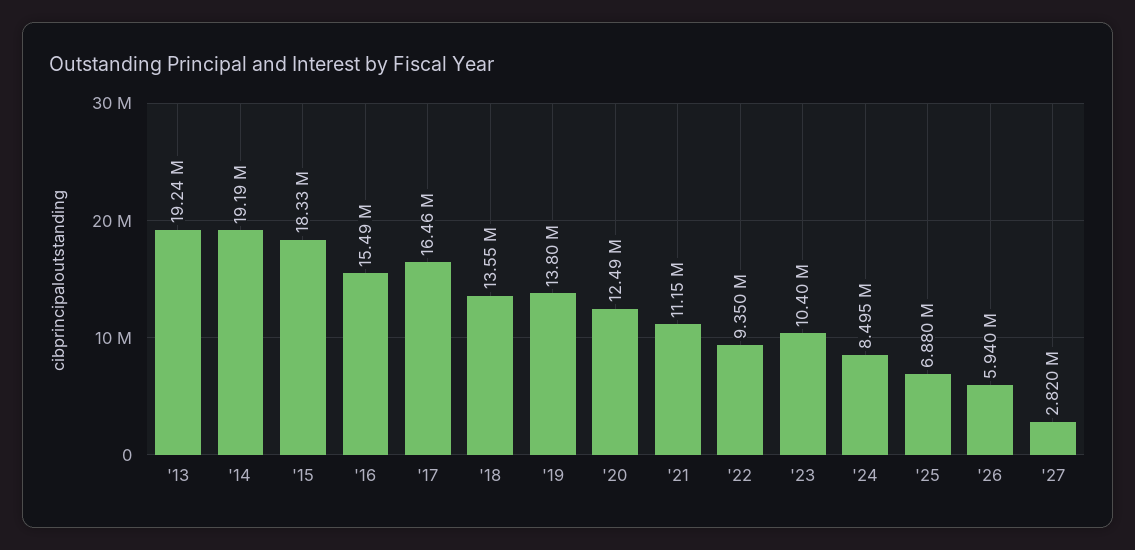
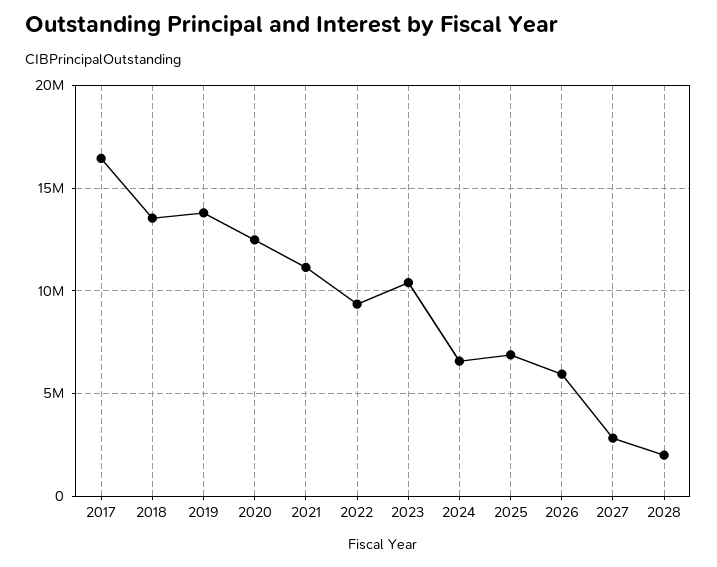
'13: 19240000 -> none
'14: 19190000 -> none
'15: 18330000 -> none
'16: 15490000 -> none
'24: 8495000 -> 6500000
2028: none -> 2000000

